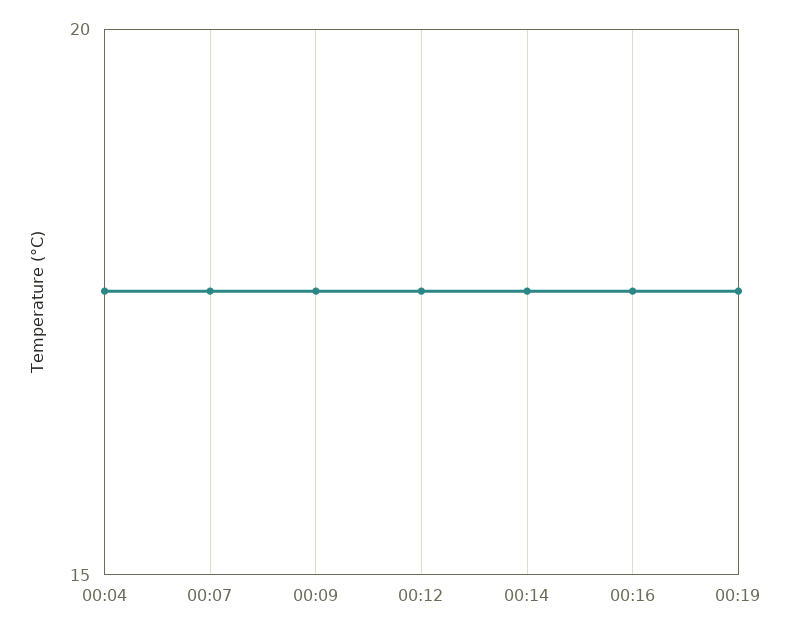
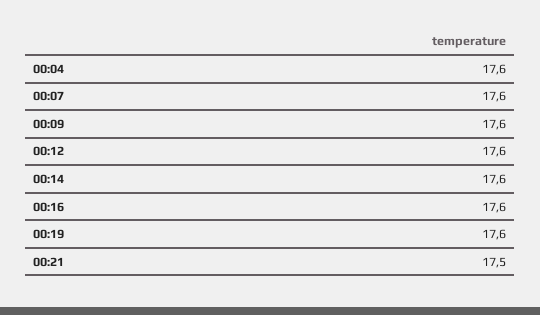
00:21: none -> 17.5

